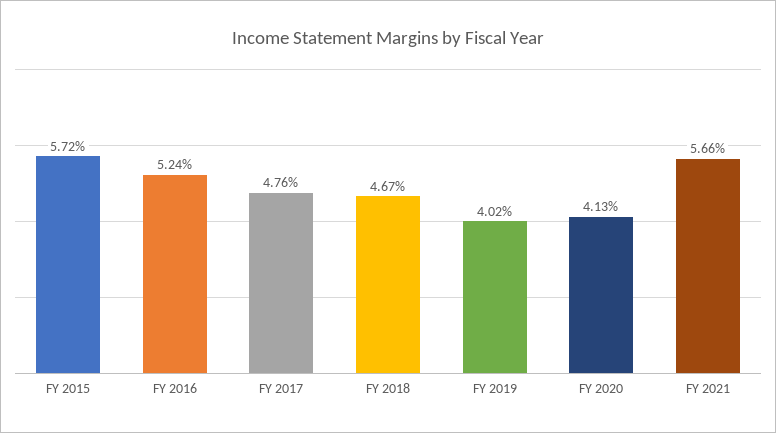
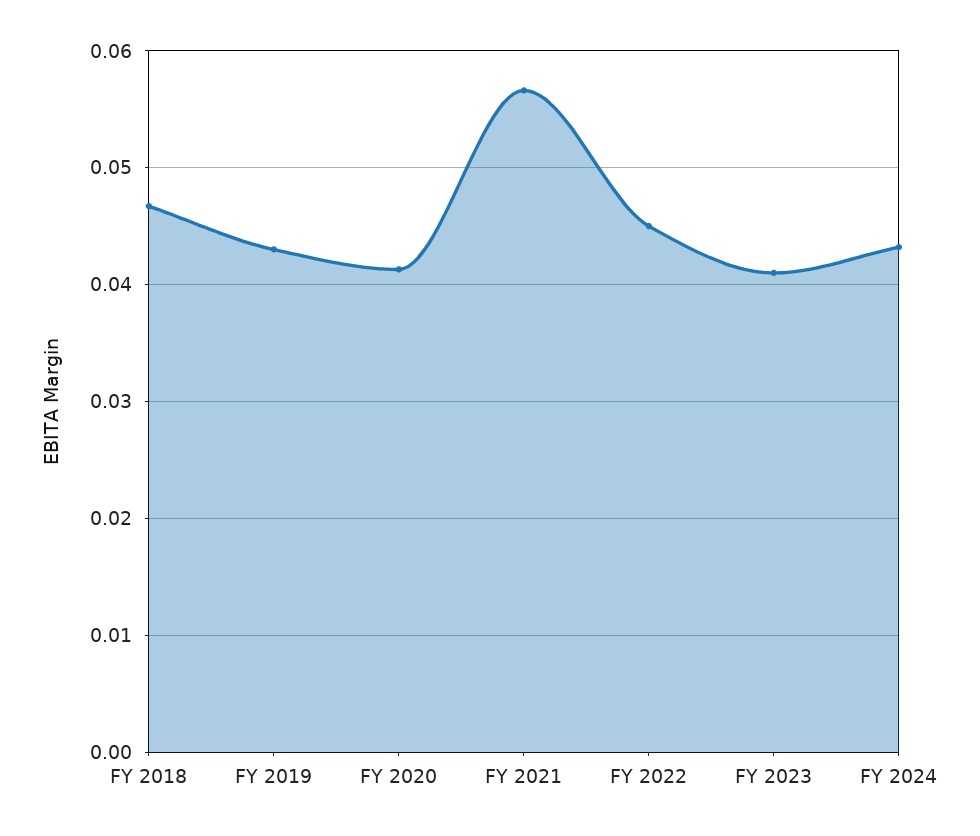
FY 2015: 0.0572 -> none
FY 2016: 0.0524 -> none
FY 2017: 0.0476 -> none
FY 2019: 0.0402 -> 0.043
FY 2022: none -> 0.045
FY 2023: none -> 0.041
FY 2024: none -> 0.043

